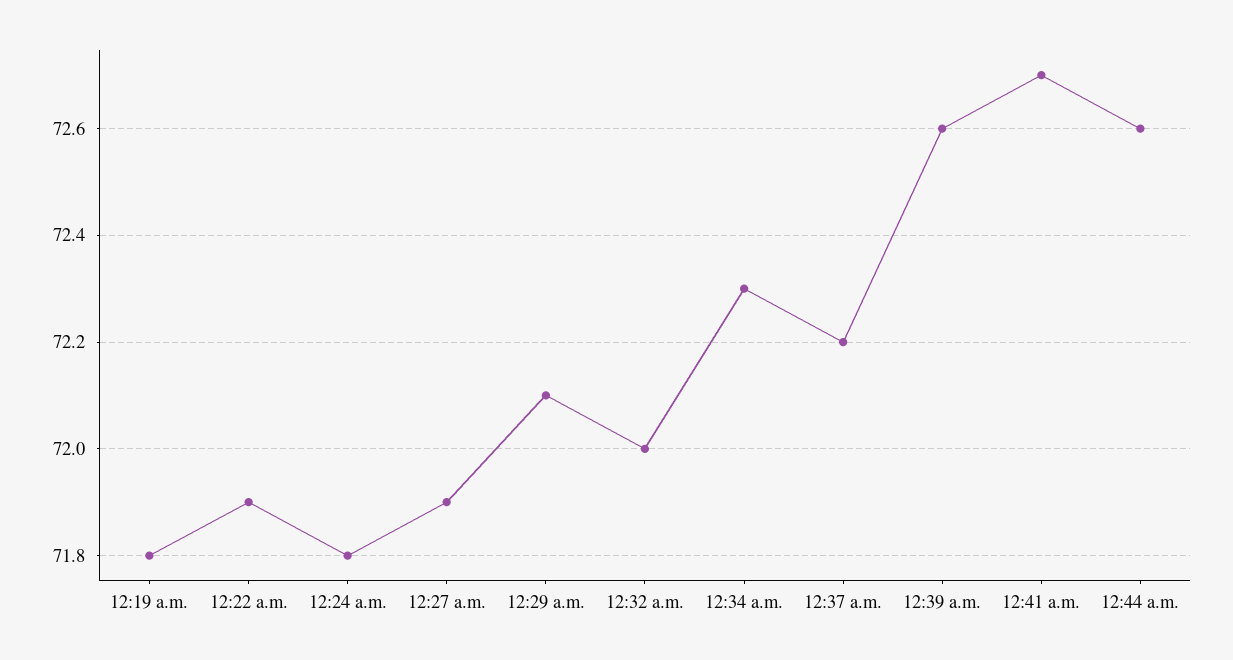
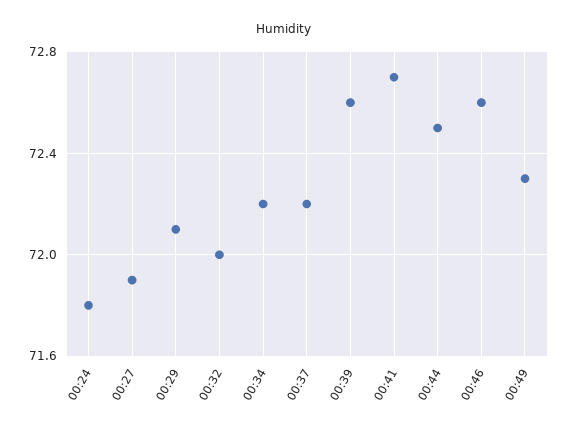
12:19 a.m.: 71.8 -> none
12:22 a.m.: 71.9 -> none
12:34 a.m.: 72.3 -> 72.2
12:44 a.m.: 72.6 -> 72.5
00:46: none -> 72.6
00:49: none -> 72.3

